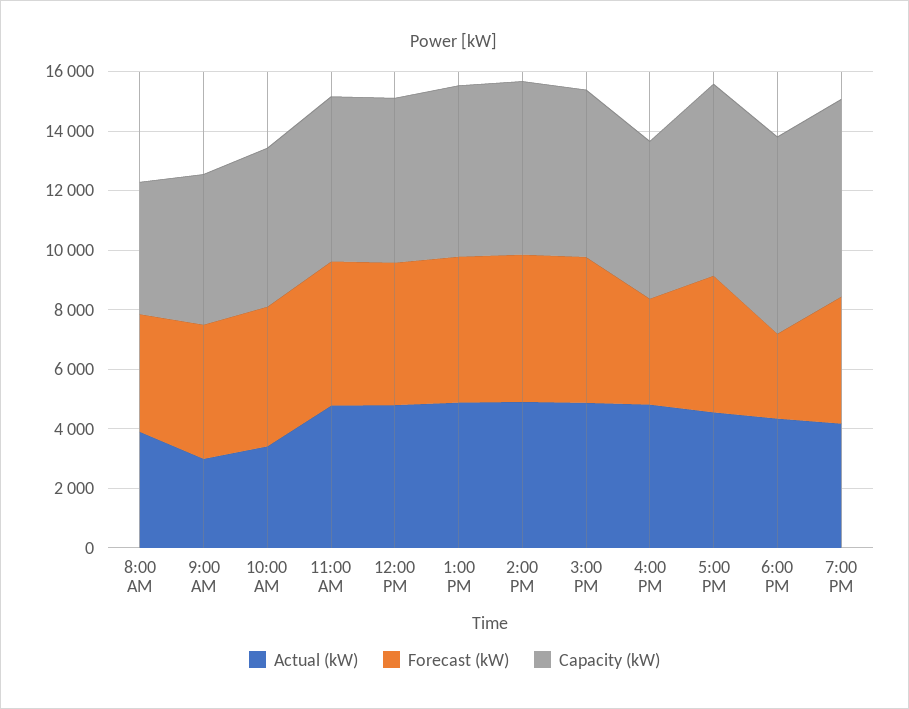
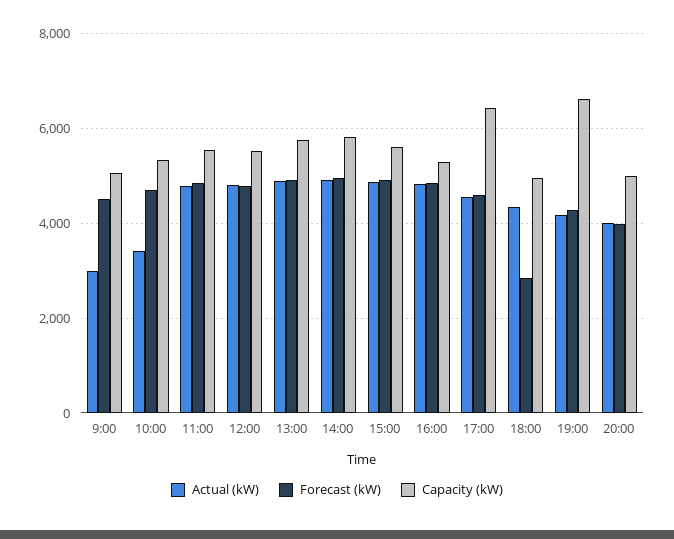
Actual (kW), 8:00 AM: 4000 -> none
Forecast (kW), 8:00 AM: 4000 -> none
Capacity (kW), 8:00 AM: 4500 -> none
Forecast (kW), 4:00 PM: 3500 -> 4800
Capacity (kW), 6:00 PM: 6500 -> 5000
Actual (kW), 20:00: none -> 4000
Forecast (kW), 20:00: none -> 4000
Capacity (kW), 20:00: none -> 5000

